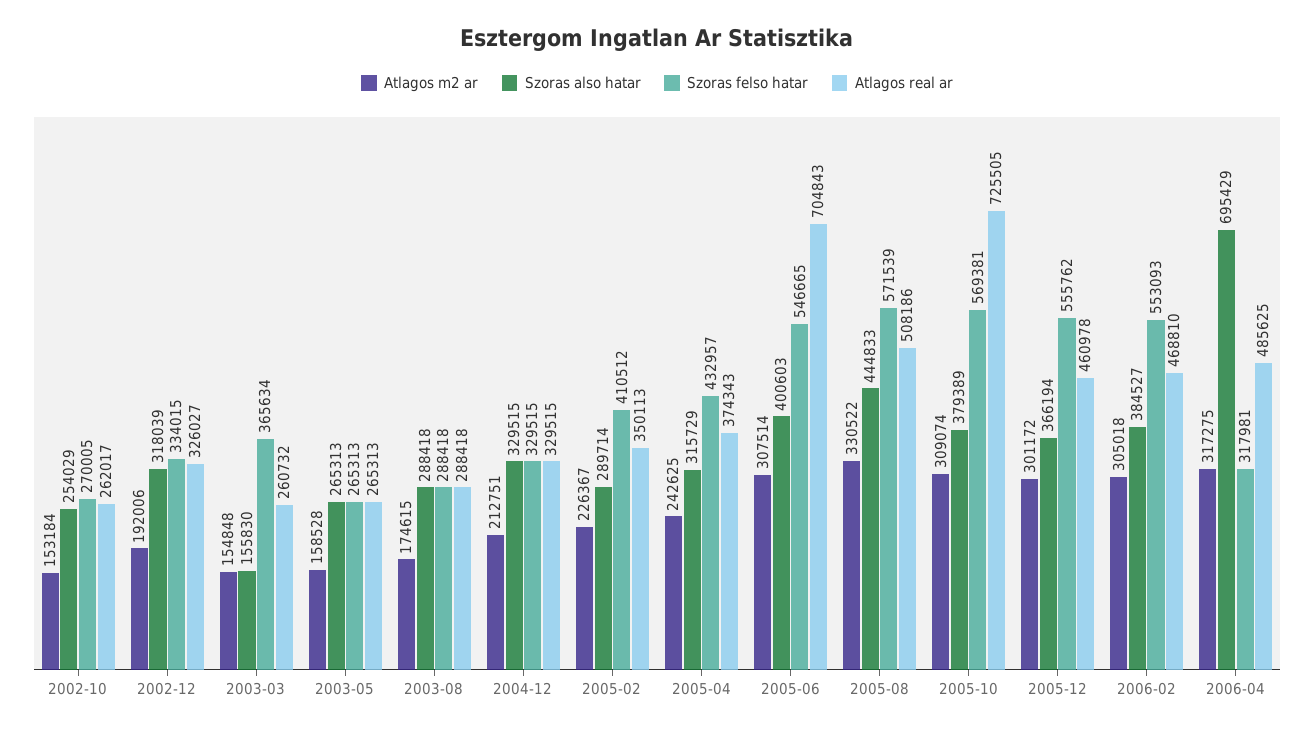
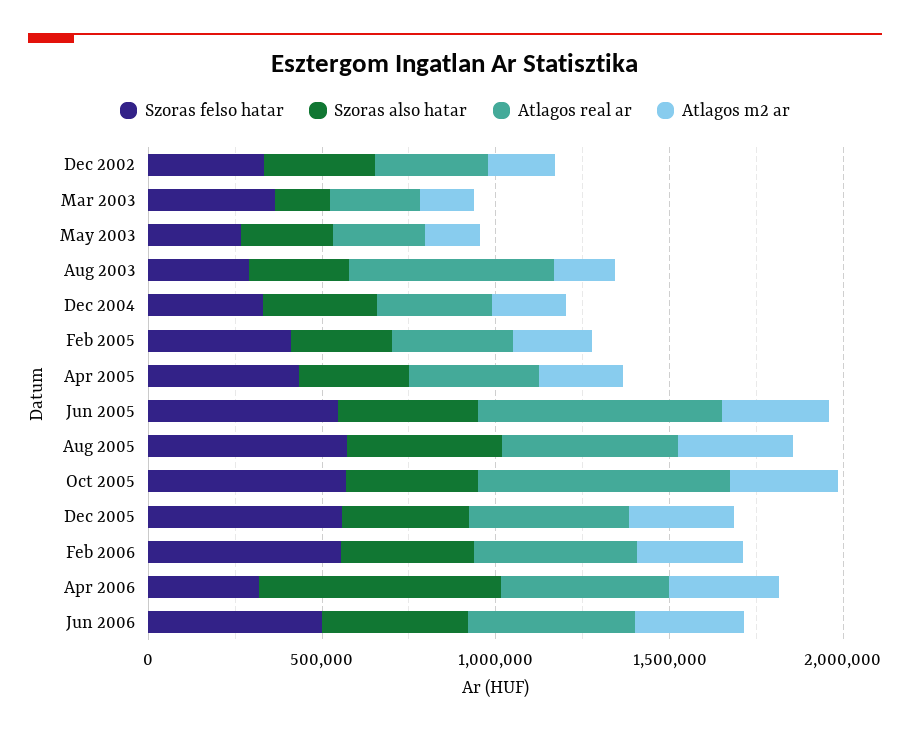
Atlagos m2 ar, 2002-10: 153184 -> none
Szoras also hatar, 2002-10: 254029 -> none
Szoras felso hatar, 2002-10: 270005 -> none
Atlagos real ar, 2002-10: 262017 -> none
Atlagos real ar, 2003-08: 288418 -> 600000
Szoras felso hatar, Jun 2006: none -> 500000
Szoras also hatar, Jun 2006: none -> 400000
Atlagos real ar, Jun 2006: none -> 500000
Atlagos m2 ar, Jun 2006: none -> 300000

